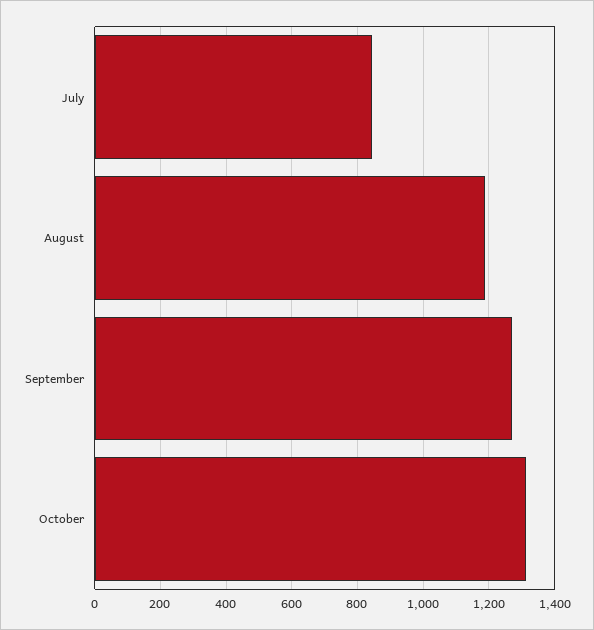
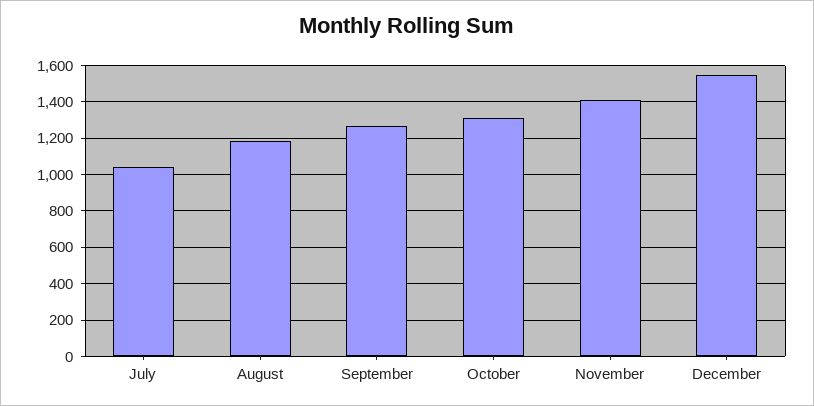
July: 840 -> 1050
November: none -> 1400
December: none -> 1550

